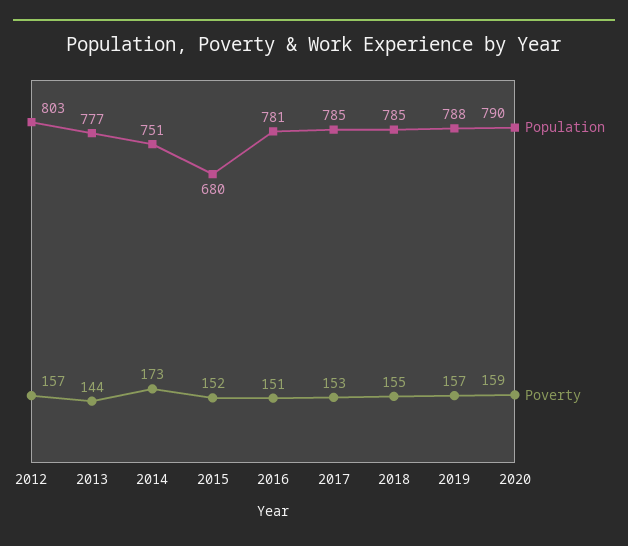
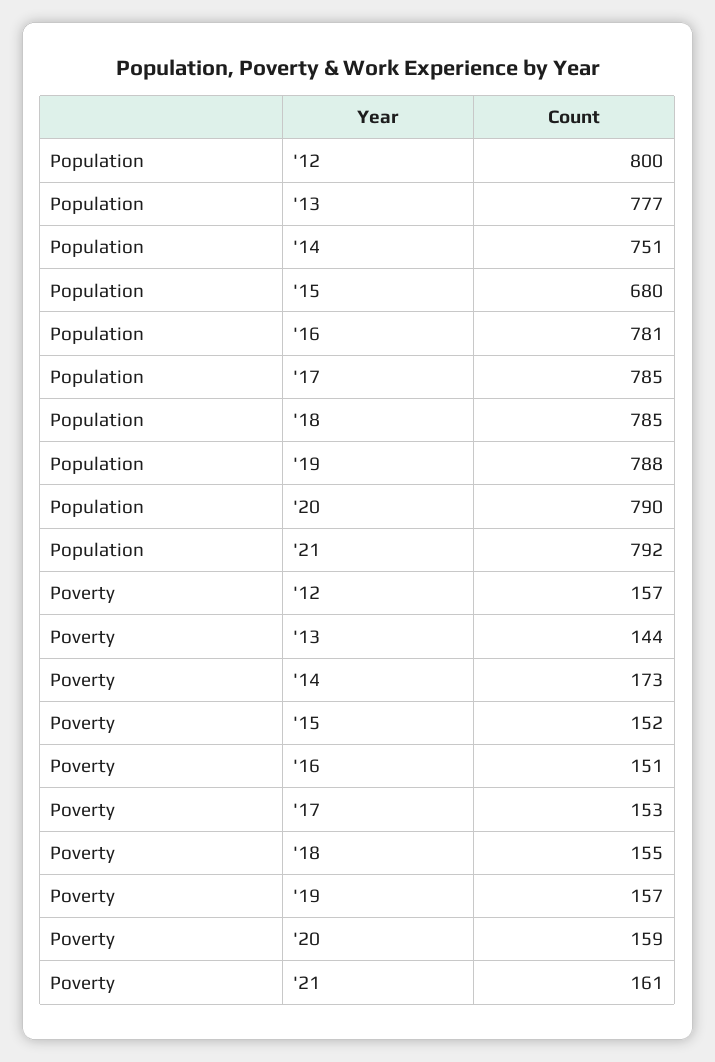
Population, 2012: 803 -> 800
Population, '21: none -> 792
Poverty, '21: none -> 161

